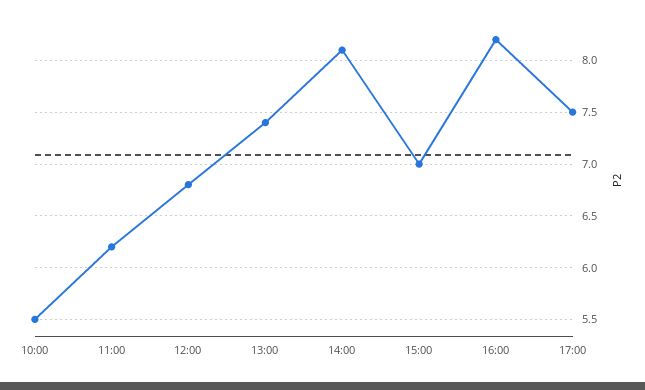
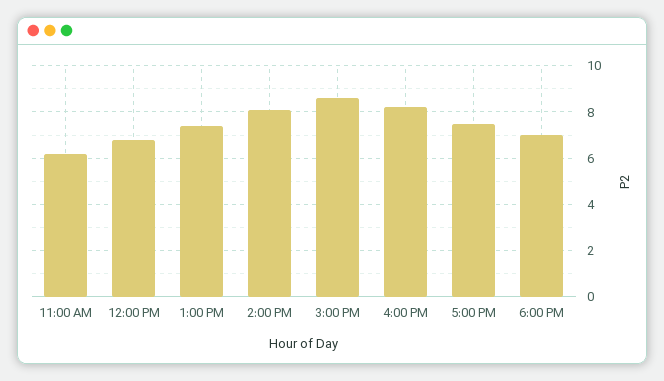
10:00: 5.5 -> none
15:00: 7 -> 8.5
6:00 PM: none -> 7

